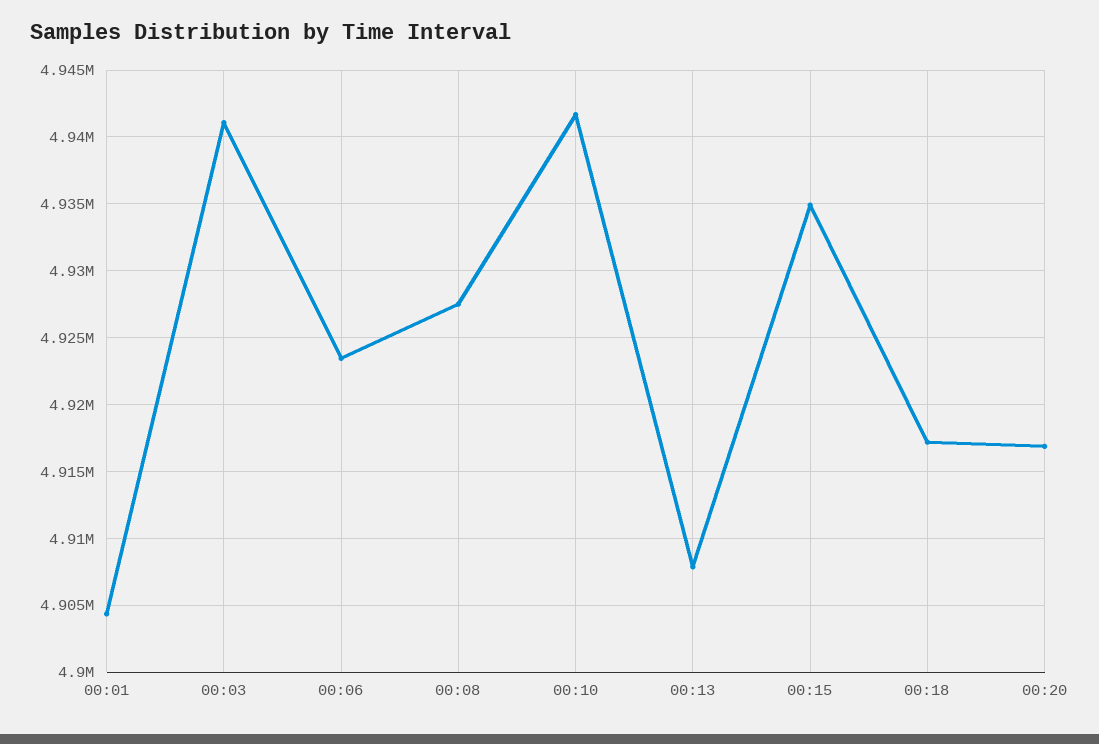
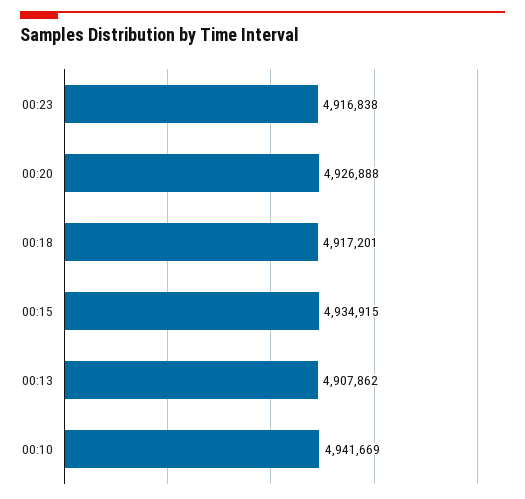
00:01: 4904500 -> none
00:03: 4941000 -> none
00:06: 4923500 -> none
00:08: 4927500 -> none
00:20: 4917000 -> 4926888
00:23: none -> 4916838

